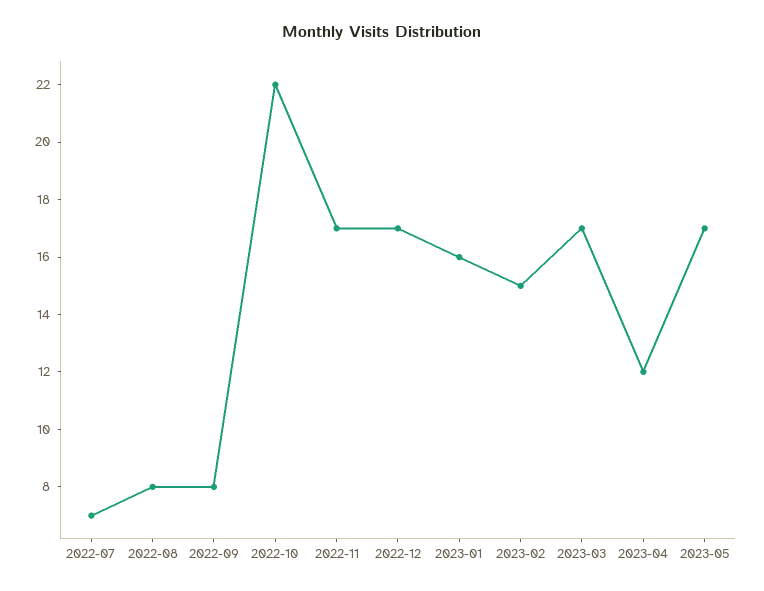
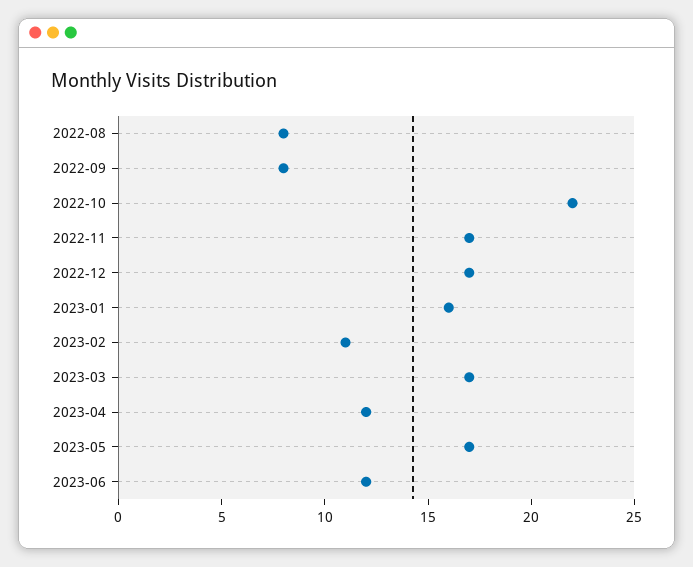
2022-07: 7 -> none
2023-02: 15 -> 11
2023-06: none -> 12

